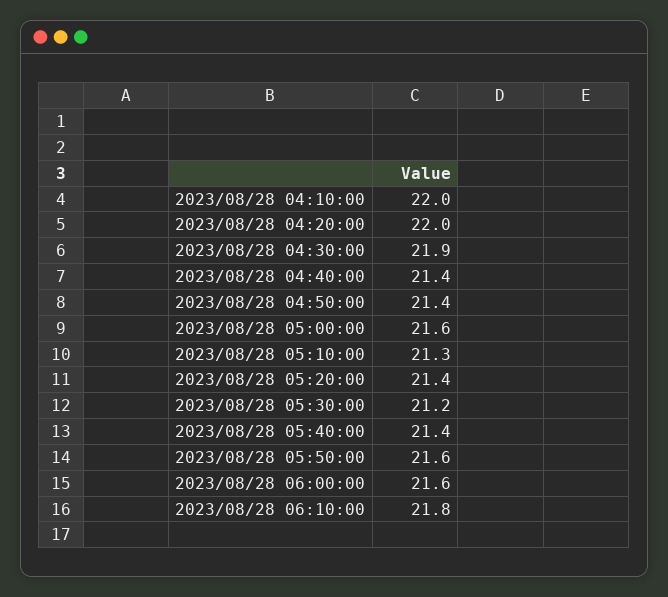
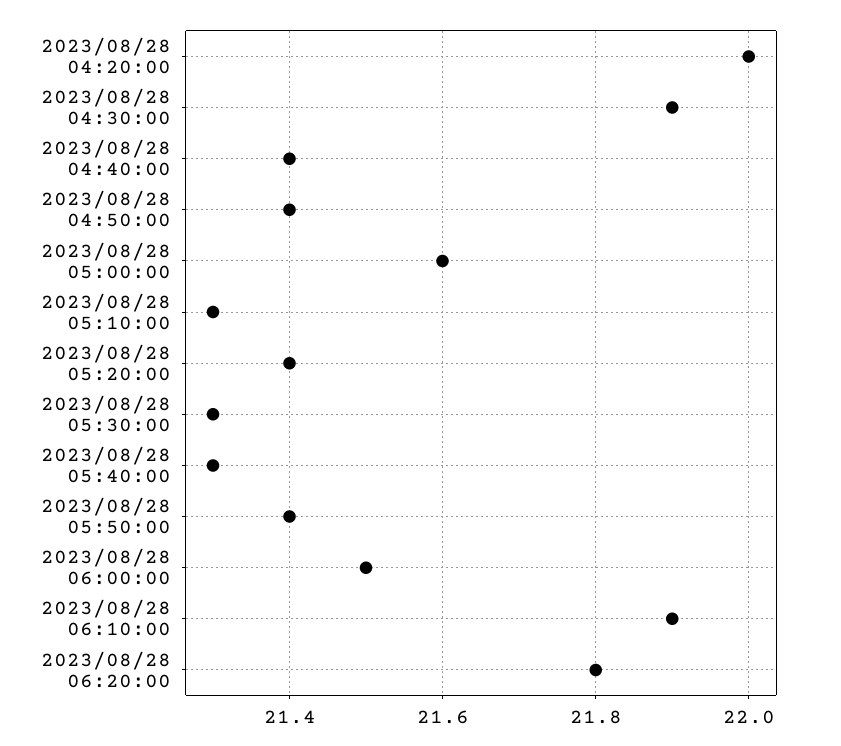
2023/08/28 04:10:00: 22 -> none
2023/08/28 05:30:00: 21.2 -> 21.3
2023/08/28 05:40:00: 21.4 -> 21.3
2023/08/28 05:50:00: 21.6 -> 21.4
2023/08/28 06:00:00: 21.6 -> 21.5
2023/08/28 06:10:00: 21.8 -> 21.9
2023/08/28 06:20:00: none -> 21.8

